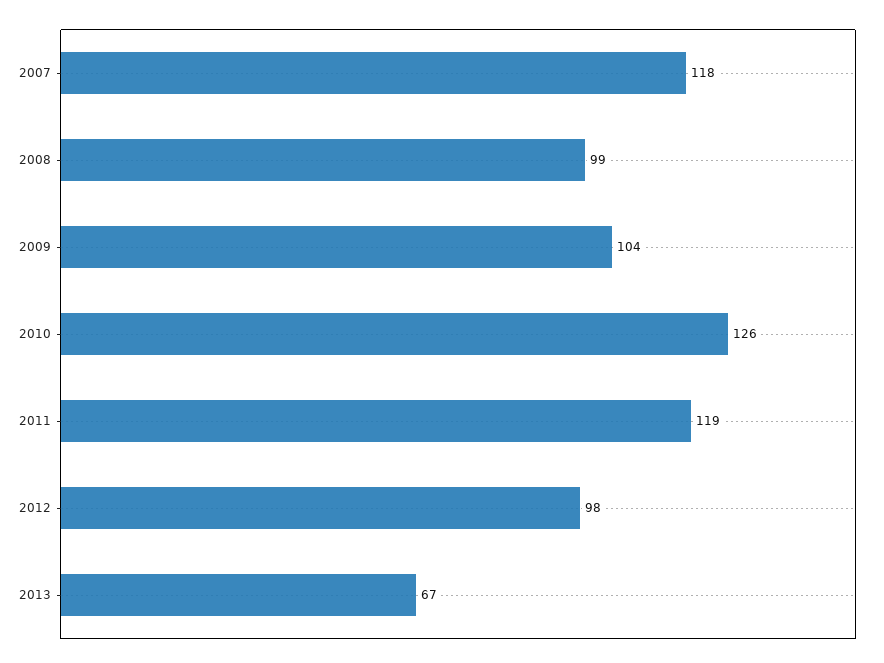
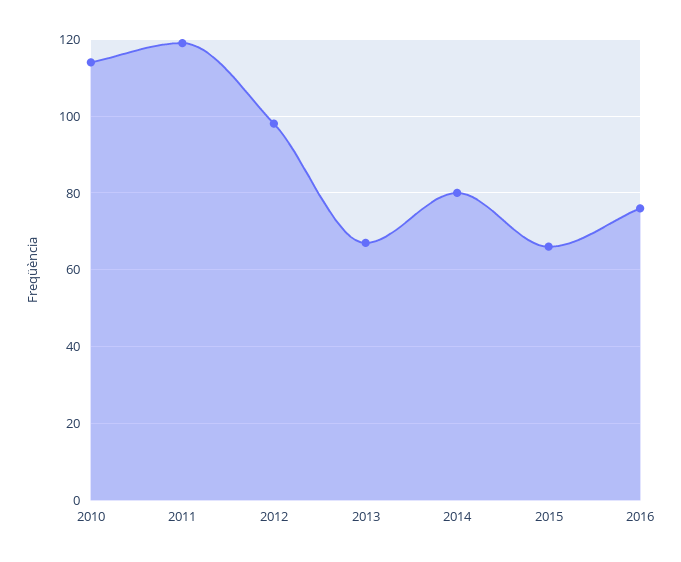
2007: 118 -> none
2008: 99 -> none
2009: 104 -> none
2010: 126 -> 115
2014: none -> 80
2015: none -> 65
2016: none -> 75

